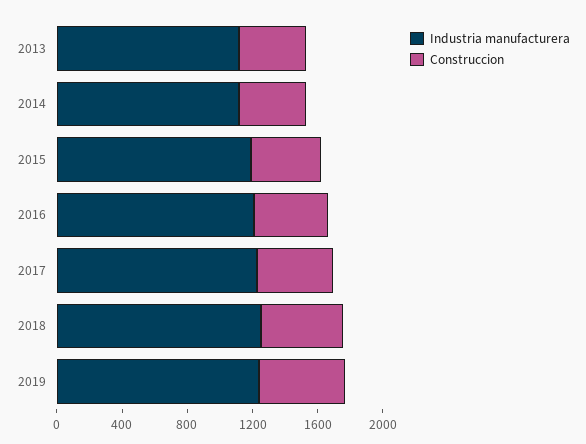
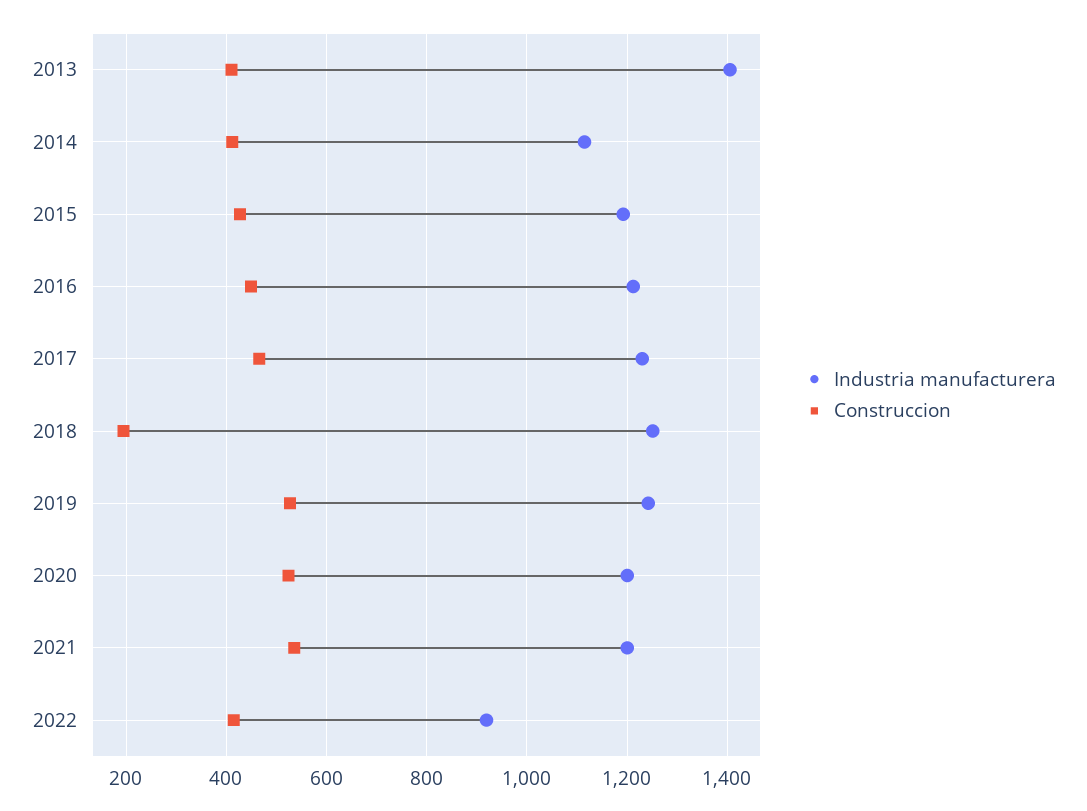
Industria manufacturera, 2013: 1100 -> 1400
Construccion, 2018: 500 -> 200
Industria manufacturera, 2020: none -> 1200
Construccion, 2020: none -> 520
Industria manufacturera, 2021: none -> 1200
Construccion, 2021: none -> 540
Industria manufacturera, 2022: none -> 920
Construccion, 2022: none -> 420

